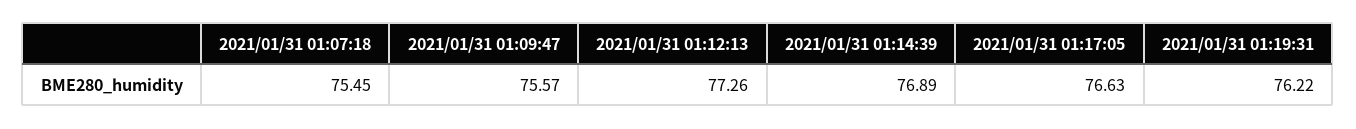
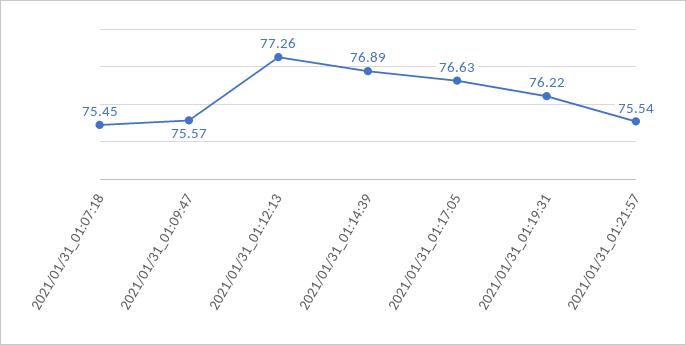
2021/01/31_01:21:57: none -> 75.54

